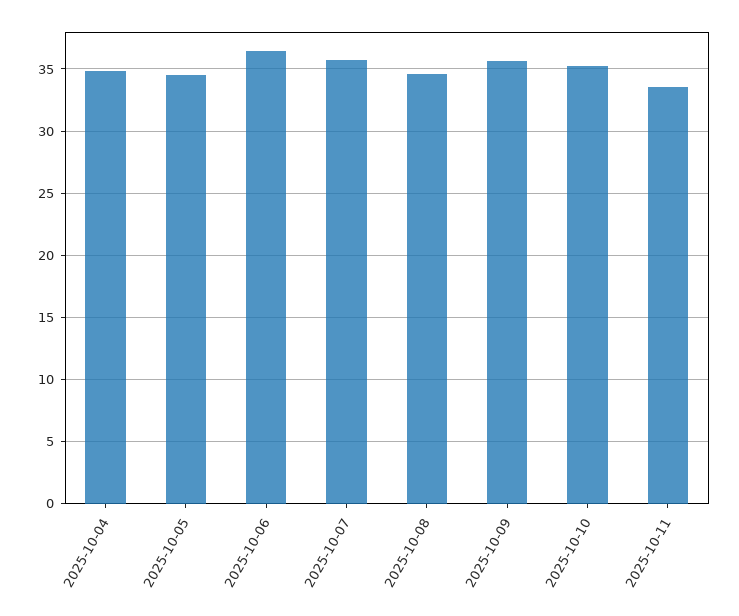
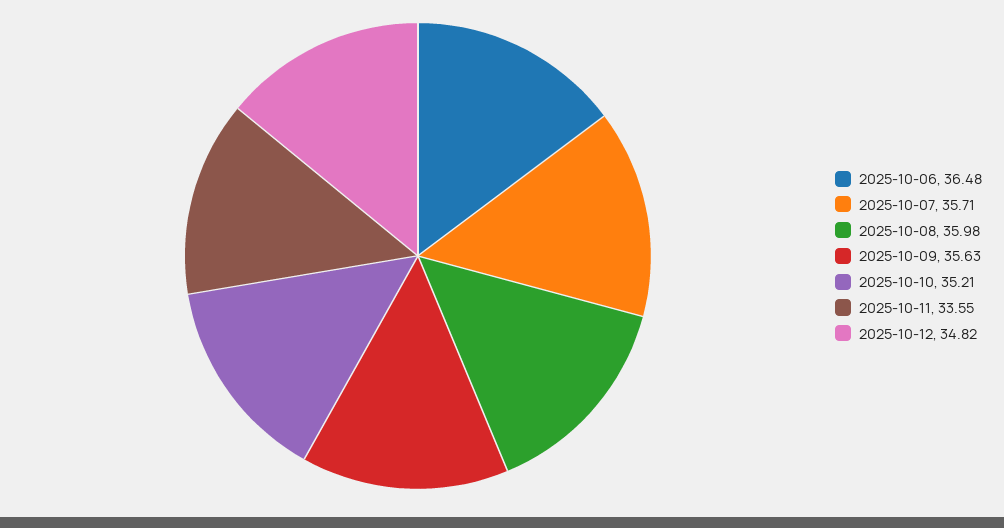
2025-10-04: 35 -> none
2025-10-05: 34.5 -> none
2025-10-08: 34.5 -> 35.98
2025-10-12: none -> 34.82

